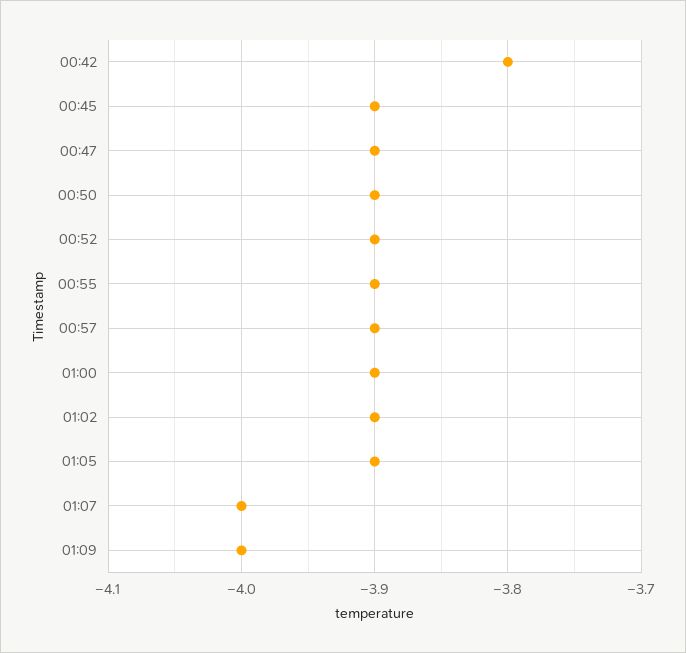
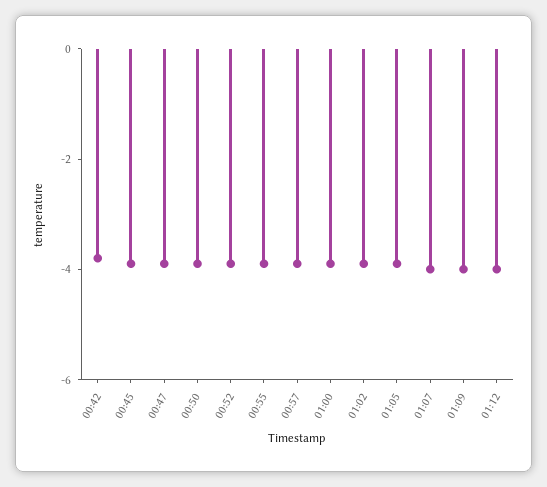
01:12: none -> -4

